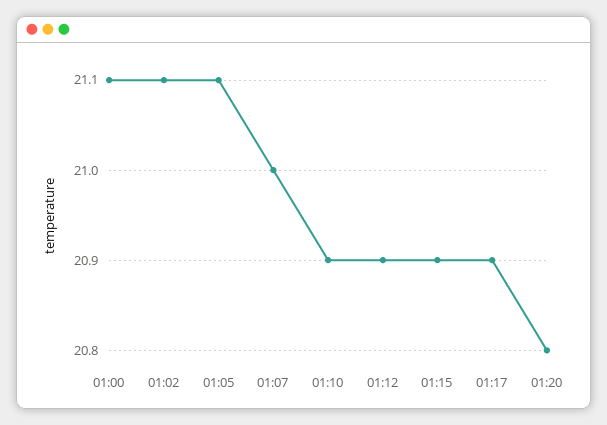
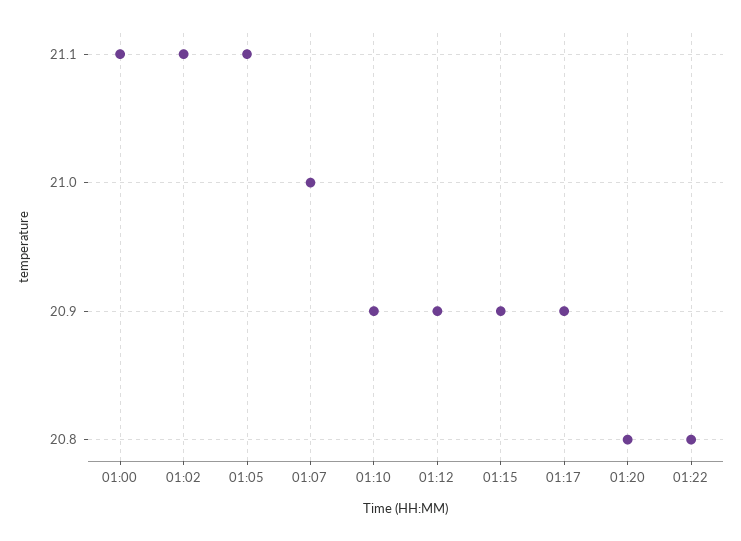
01:22: none -> 20.8

